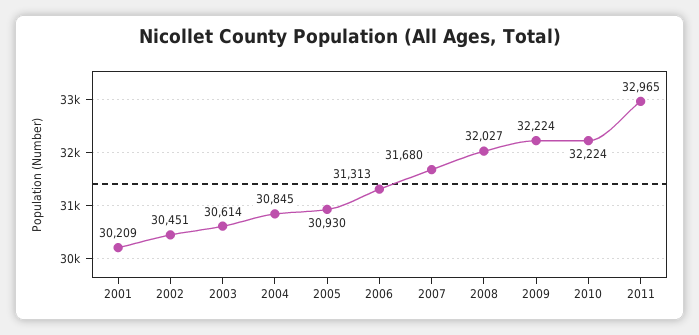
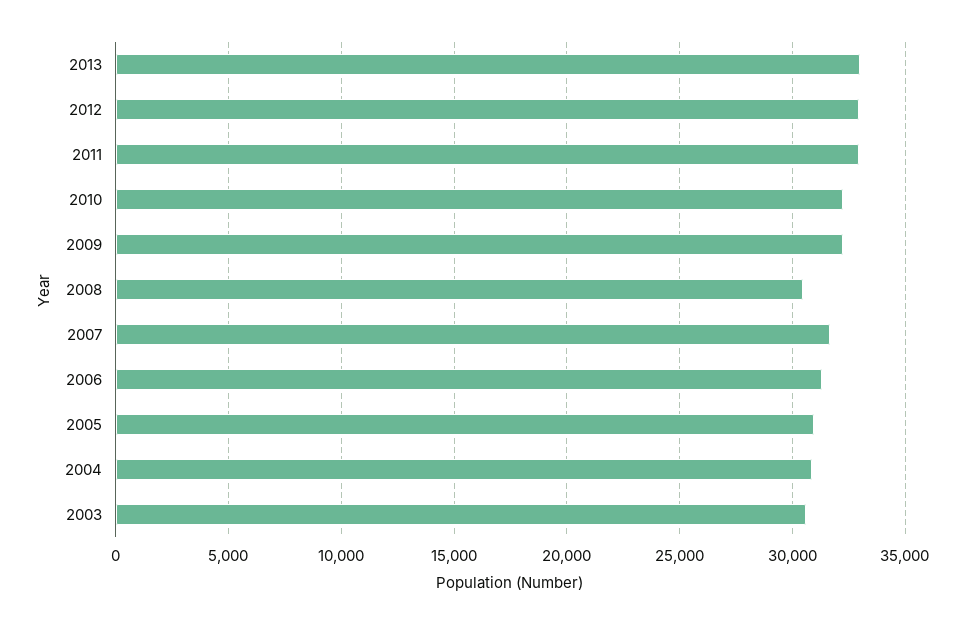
2001: 30209 -> none
2002: 30451 -> none
2008: 32027 -> 30500
2013: none -> 33000
2012: none -> 33000

